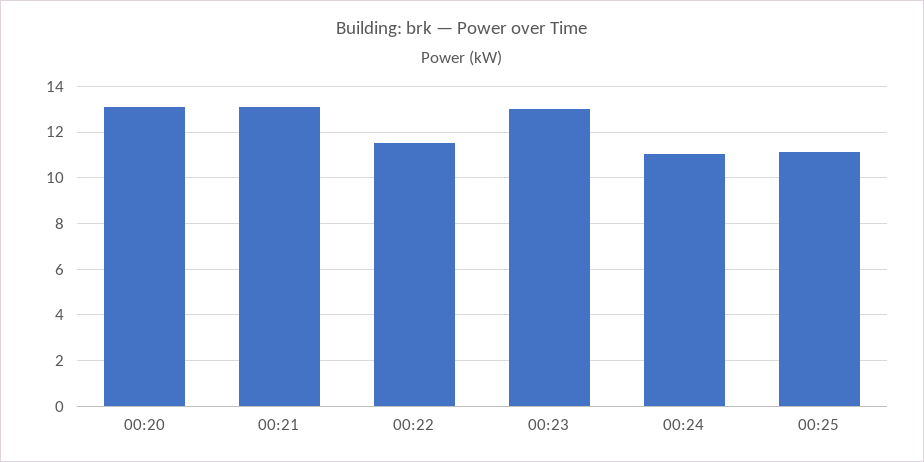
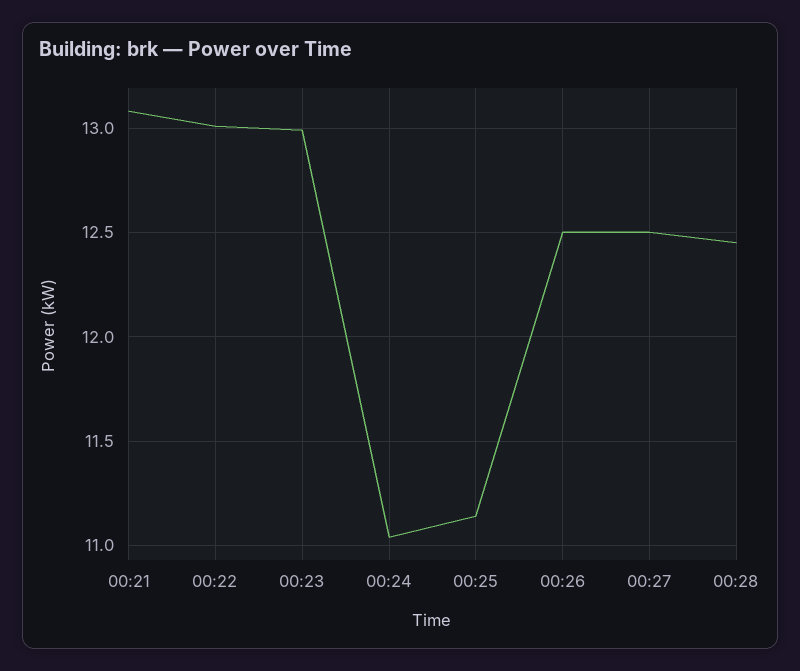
00:20: 13 -> none
00:22: 11.5 -> 13
00:26: none -> 12.5
00:27: none -> 12.5
00:28: none -> 12.45

